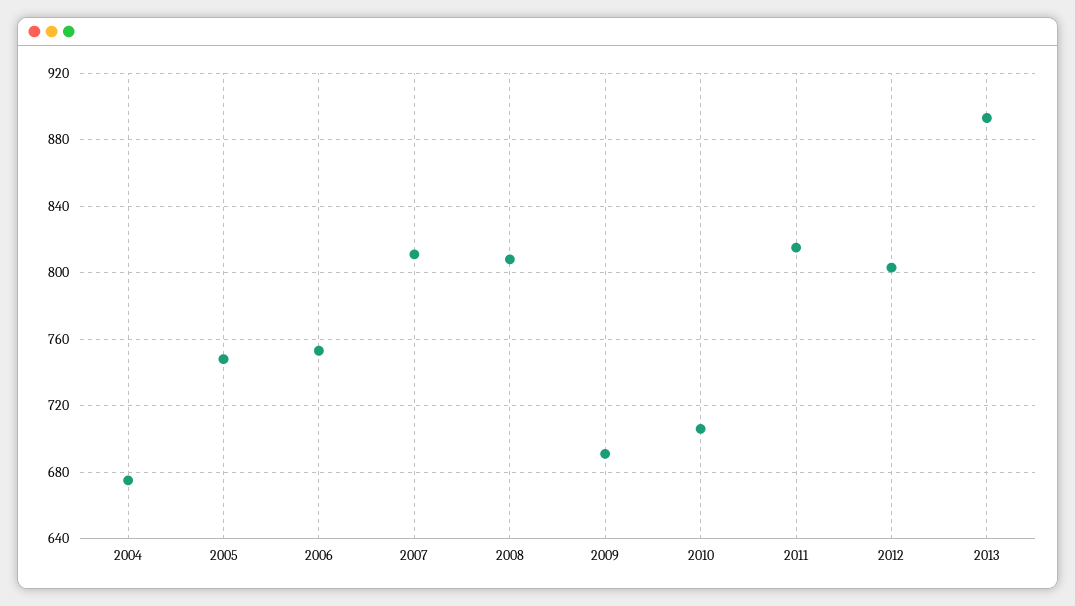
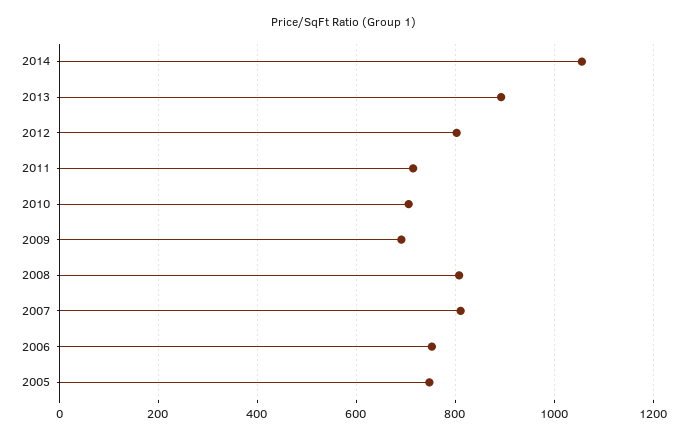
2004: 675 -> none
2011: 815 -> 720
2014: none -> 1060

